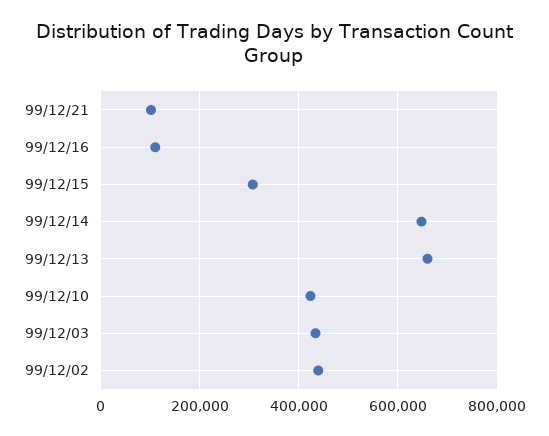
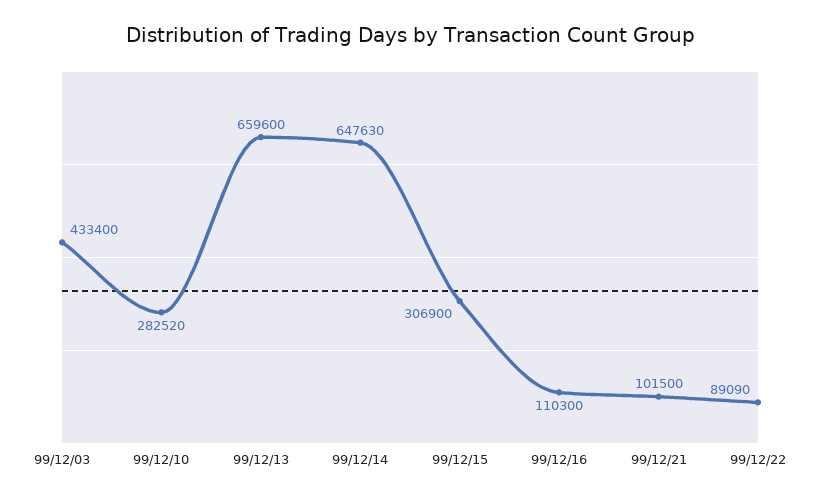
99/12/10: 420000 -> 282520
99/12/02: 440000 -> none
99/12/22: none -> 89090

